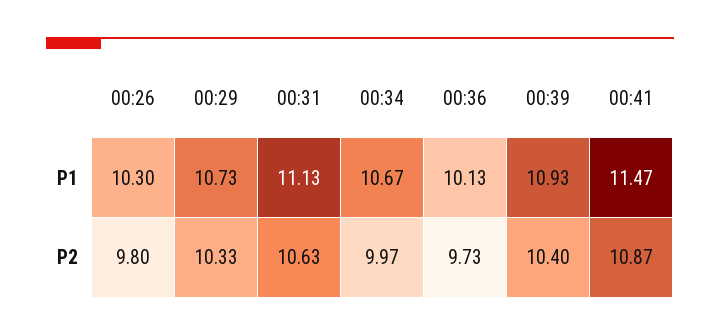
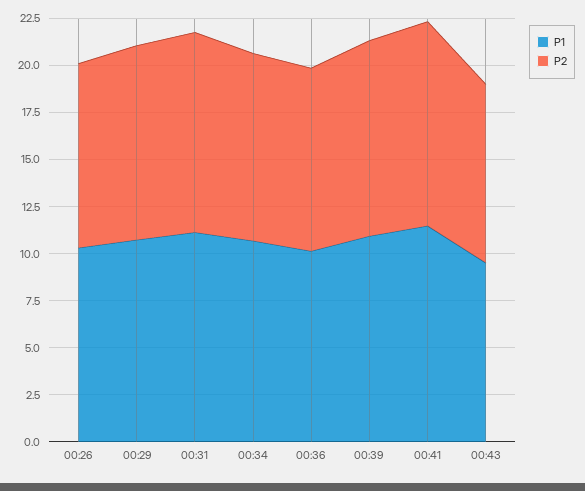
P1, 00:43: none -> 9.5
P2, 00:43: none -> 9.5

